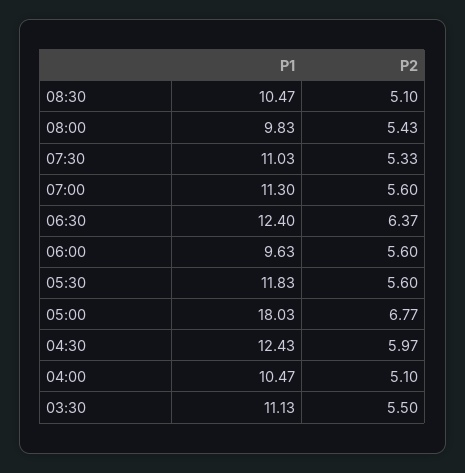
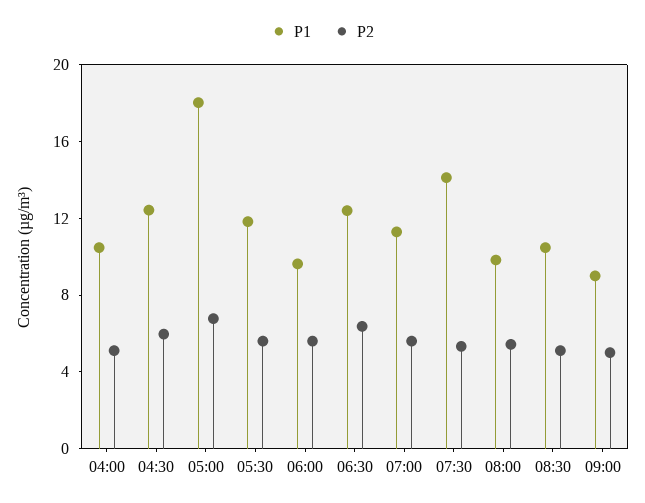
P1, 07:30: 11.03 -> 14
P1, 03:30: 11.13 -> none
P2, 03:30: 5.5 -> none
P1, 09:00: none -> 9
P2, 09:00: none -> 5

